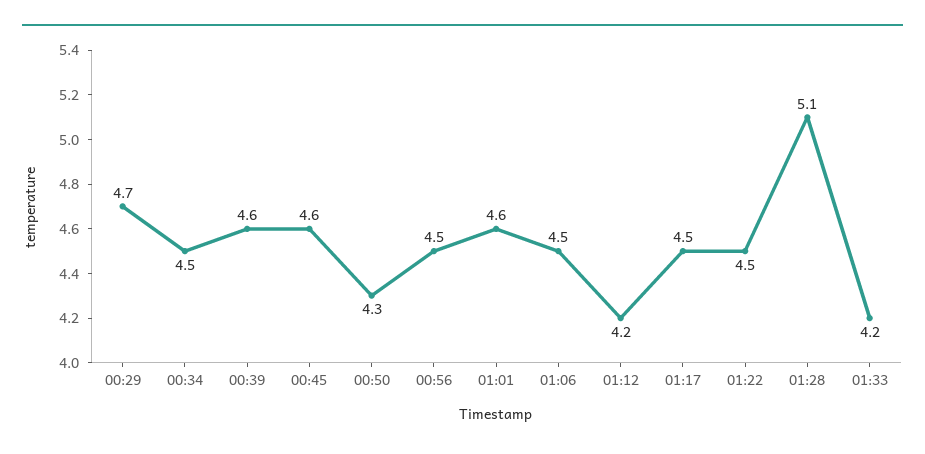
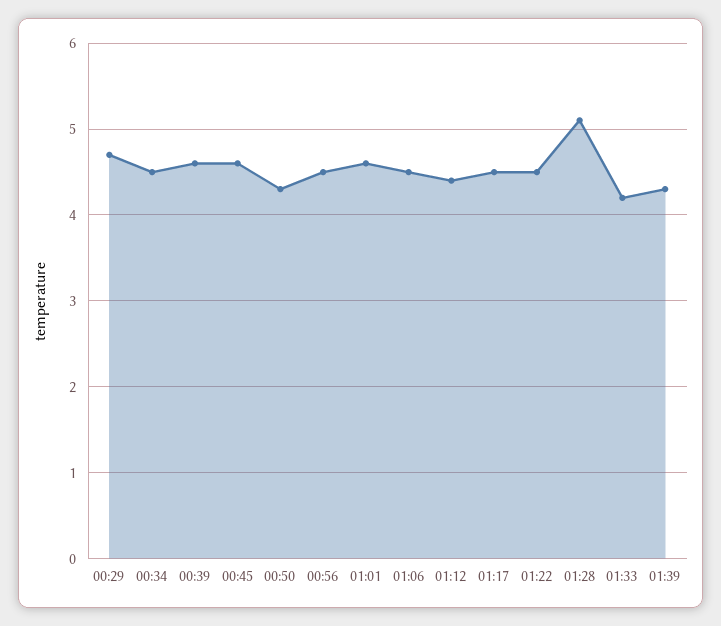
01:12: 4.2 -> 4.4
01:39: none -> 4.3

